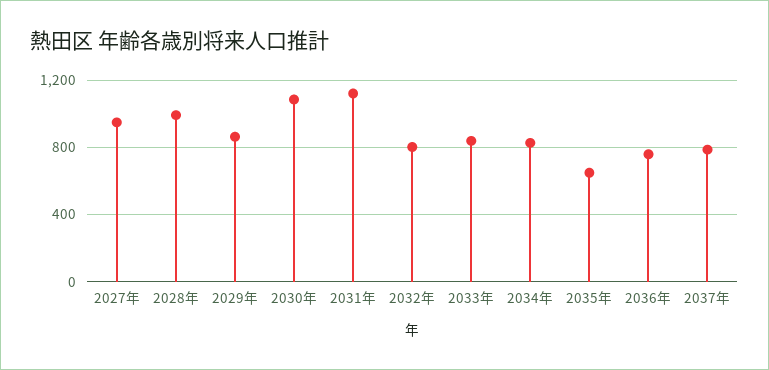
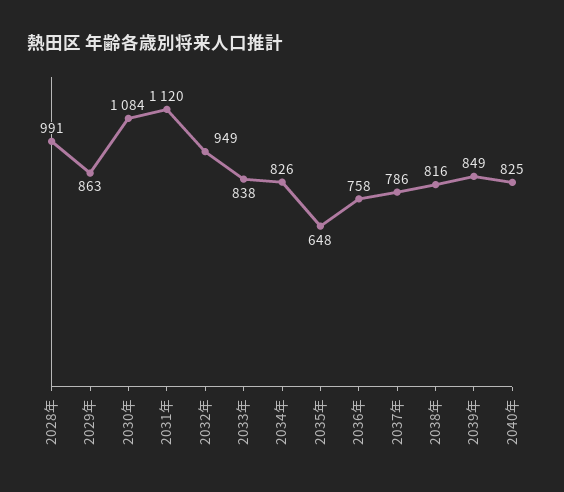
2027年: 950 -> none
2032年: 800 -> 949
2038年: none -> 816
2039年: none -> 849
2040年: none -> 825

